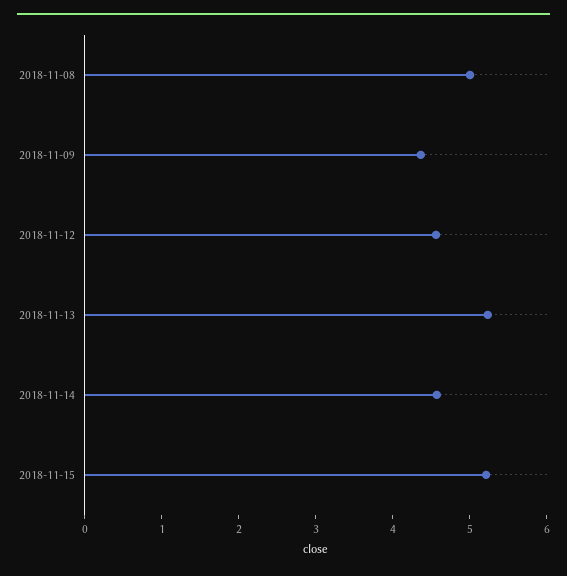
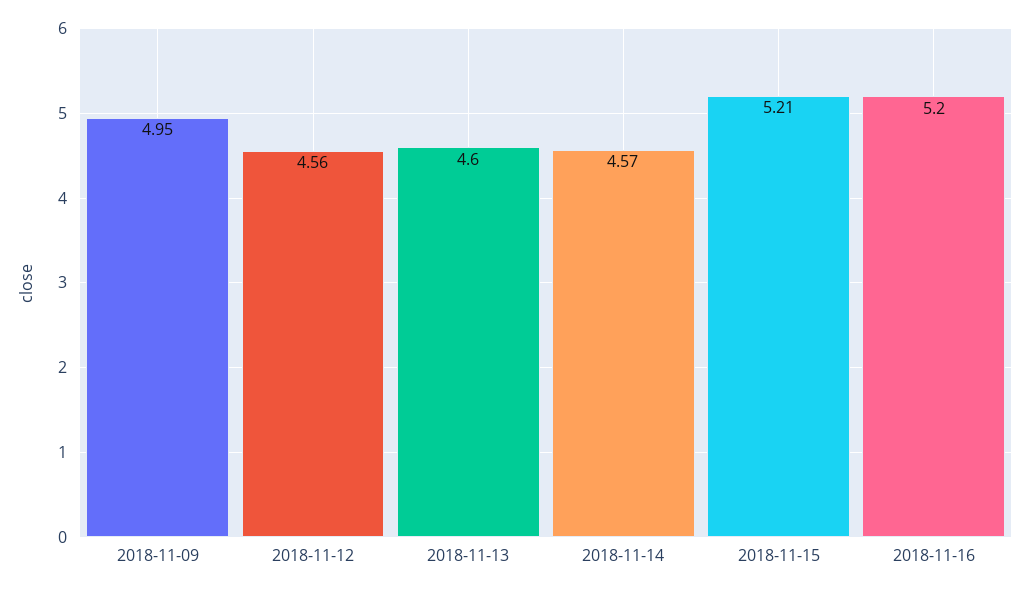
2018-11-08: 5 -> none
2018-11-09: 4.4 -> 4.95
2018-11-13: 5.2 -> 4.6
2018-11-16: none -> 5.2

